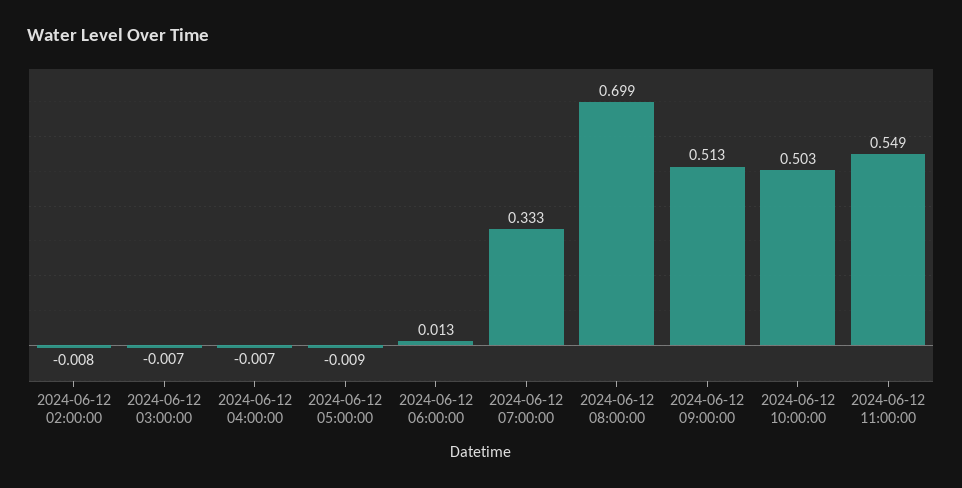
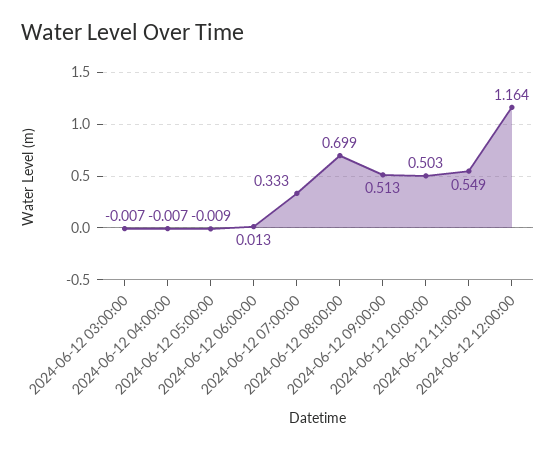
2024-06-12 02:00:00: -0.008 -> none
2024-06-12 12:00:00: none -> 1.164

